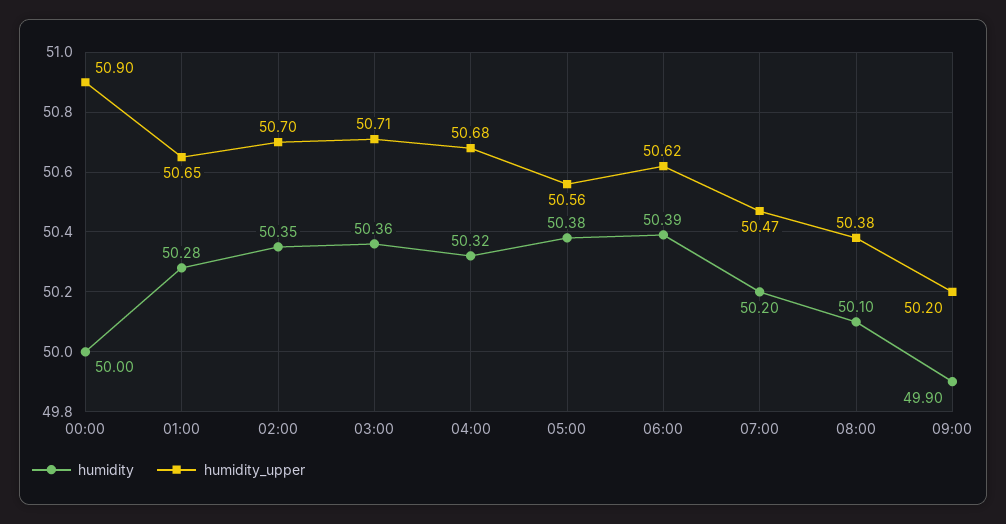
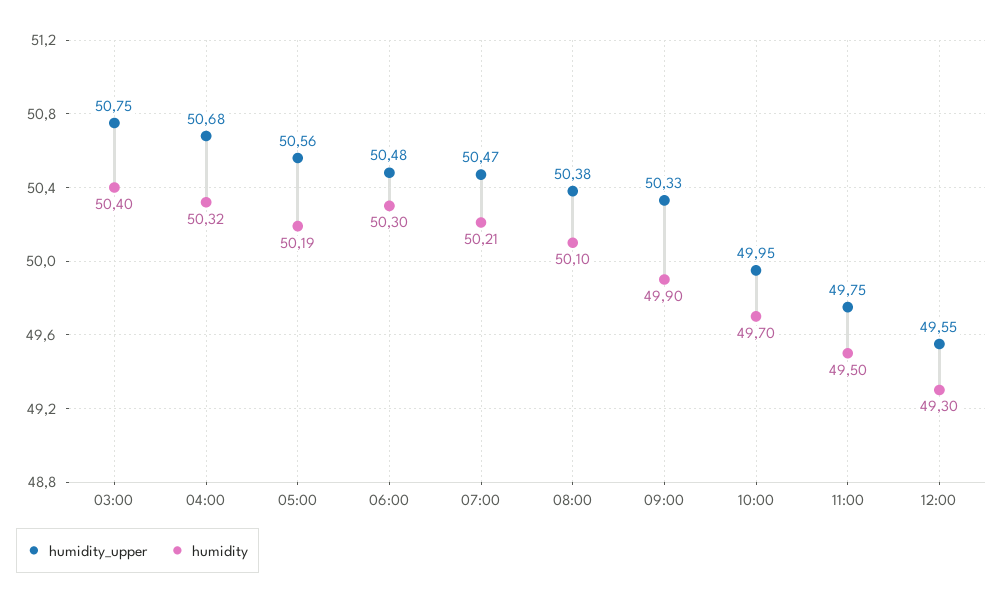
humidity, 00:00: 50 -> none
humidity_upper, 00:00: 50.9 -> none
humidity, 01:00: 50.28 -> none
humidity_upper, 01:00: 50.65 -> none
humidity, 02:00: 50.35 -> none
humidity_upper, 02:00: 50.7 -> none
humidity, 03:00: 50.36 -> 50.4
humidity_upper, 03:00: 50.71 -> 50.75
humidity, 05:00: 50.38 -> 50.19
humidity, 06:00: 50.39 -> 50.3
humidity_upper, 06:00: 50.62 -> 50.48
humidity, 07:00: 50.2 -> 50.21
humidity_upper, 09:00: 50.2 -> 50.33
humidity_upper, 10:00: none -> 49.95
humidity, 10:00: none -> 49.7
humidity_upper, 11:00: none -> 49.75
humidity, 11:00: none -> 49.5
humidity_upper, 12:00: none -> 49.55
humidity, 12:00: none -> 49.3

